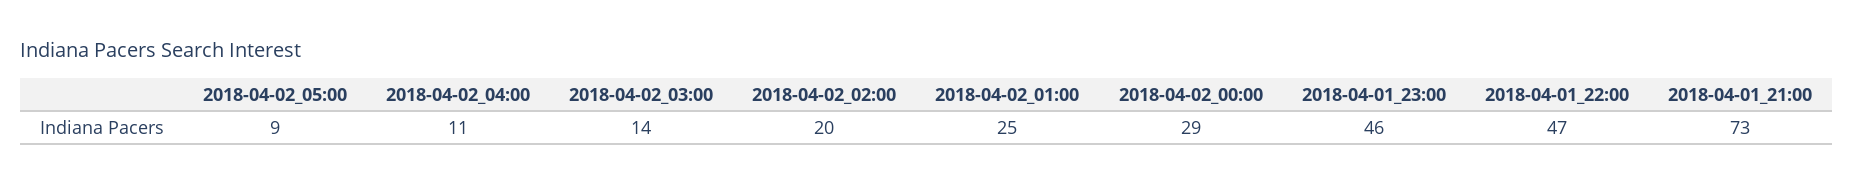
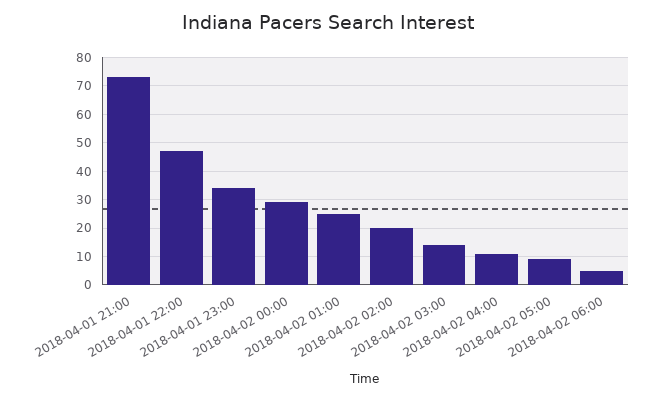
2018-04-01_23:00: 46 -> 35
2018-04-02 06:00: none -> 5

